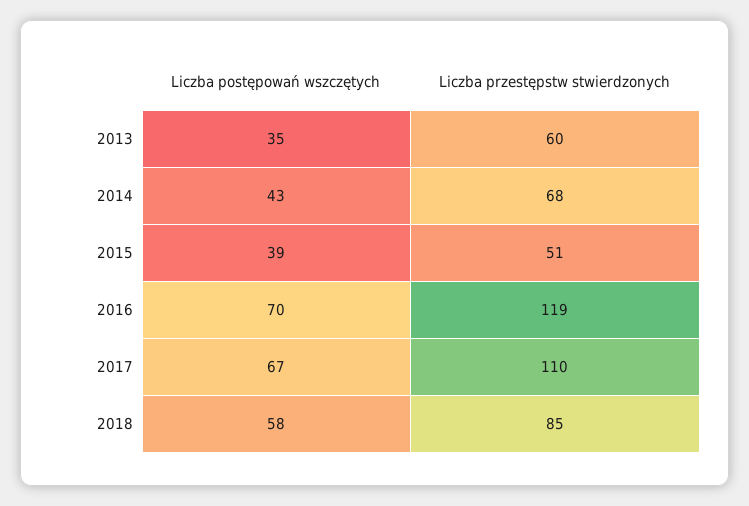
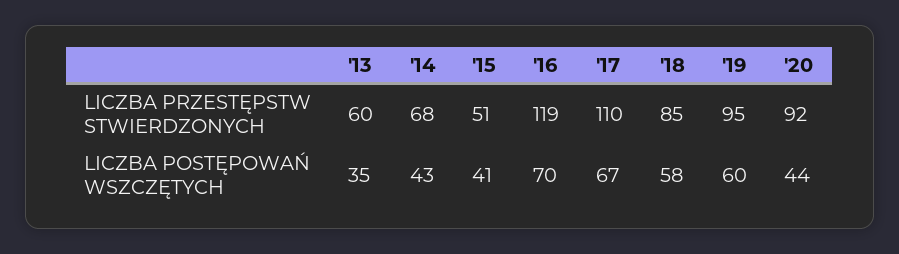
Liczba postępowań wszczętych, 2015: 39 -> 41
Liczba przestępstw stwierdzonych, '19: none -> 95
Liczba przestępstw stwierdzonych, '20: none -> 92
Liczba postępowań wszczętych, '19: none -> 60
Liczba postępowań wszczętych, '20: none -> 44

